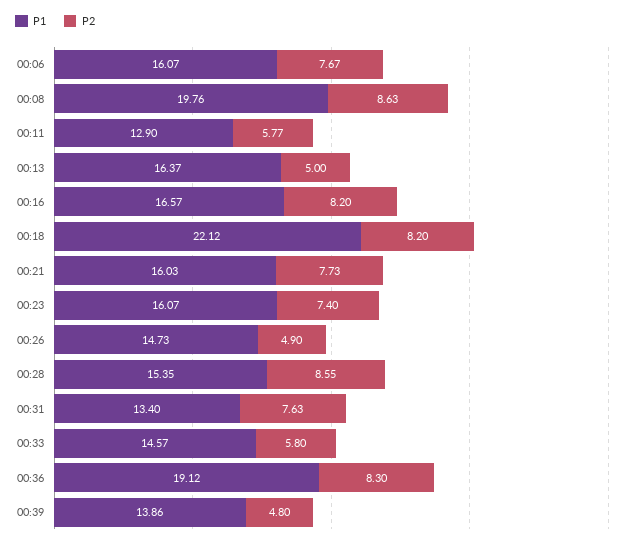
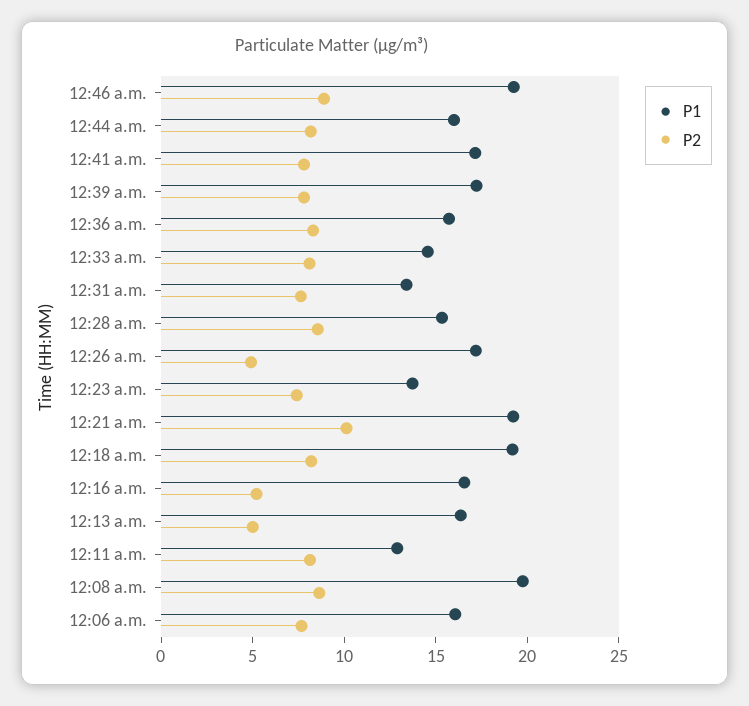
P2, 00:11: 5.77 -> 8
P2, 00:16: 8.2 -> 5
P1, 00:18: 22.12 -> 19
P1, 00:21: 16.03 -> 19
P2, 00:21: 7.73 -> 10
P1, 00:23: 16.07 -> 14
P1, 00:26: 14.73 -> 17
P2, 00:33: 5.8 -> 8
P1, 00:36: 19.12 -> 16
P1, 00:39: 13.86 -> 17
P2, 00:39: 4.8 -> 8
P1, 12:46 a.m.: none -> 19
P2, 12:46 a.m.: none -> 9
P1, 12:44 a.m.: none -> 16
P2, 12:44 a.m.: none -> 8
P1, 12:41 a.m.: none -> 17
P2, 12:41 a.m.: none -> 8

